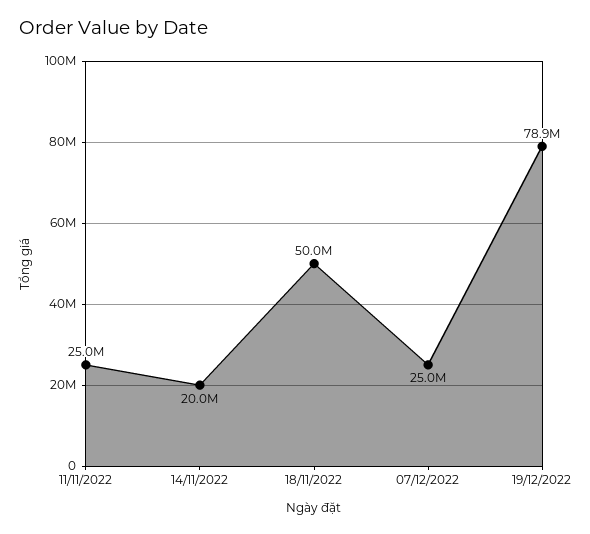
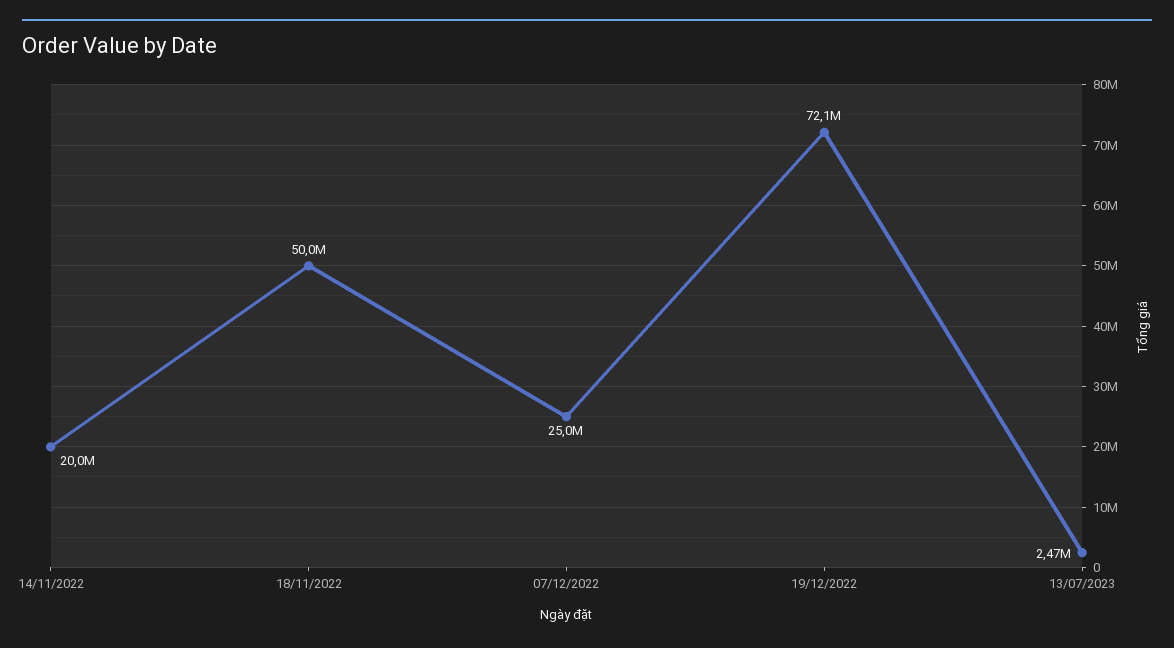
11/11/2022: 25000000 -> none
19/12/2022: 78900000 -> 72100000
13/07/2023: none -> 2470000

